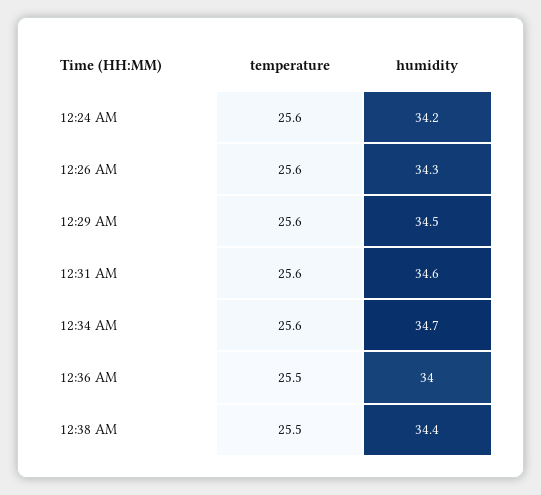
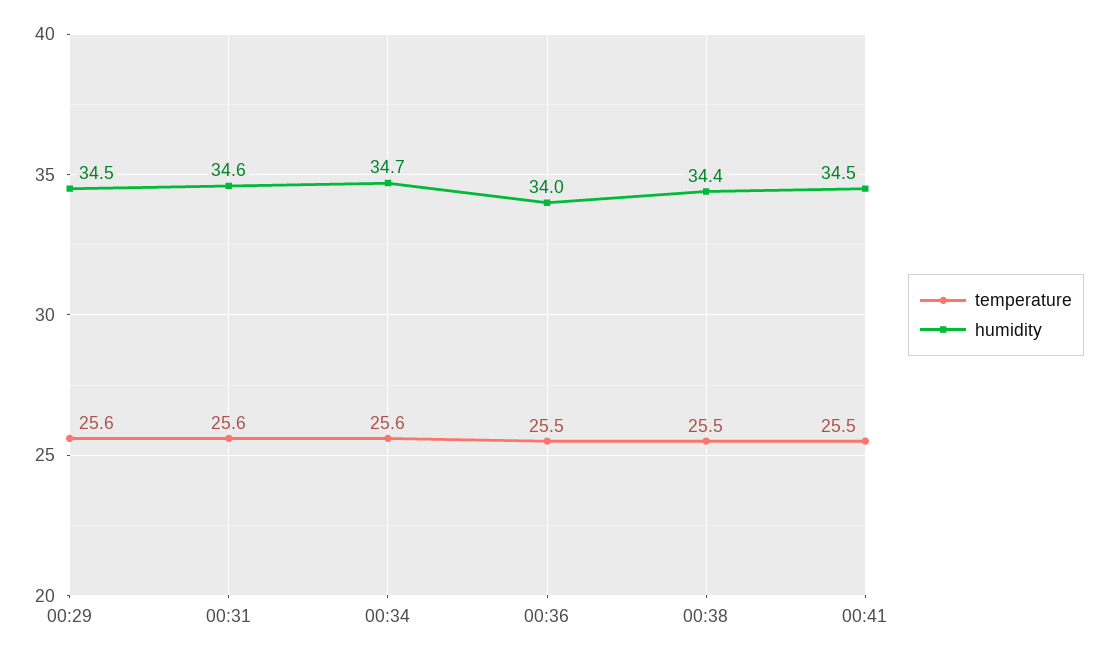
temperature, 12:24 AM: 25.6 -> none
humidity, 12:24 AM: 34.2 -> none
temperature, 12:26 AM: 25.6 -> none
humidity, 12:26 AM: 34.3 -> none
temperature, 00:41: none -> 25.5
humidity, 00:41: none -> 34.5

